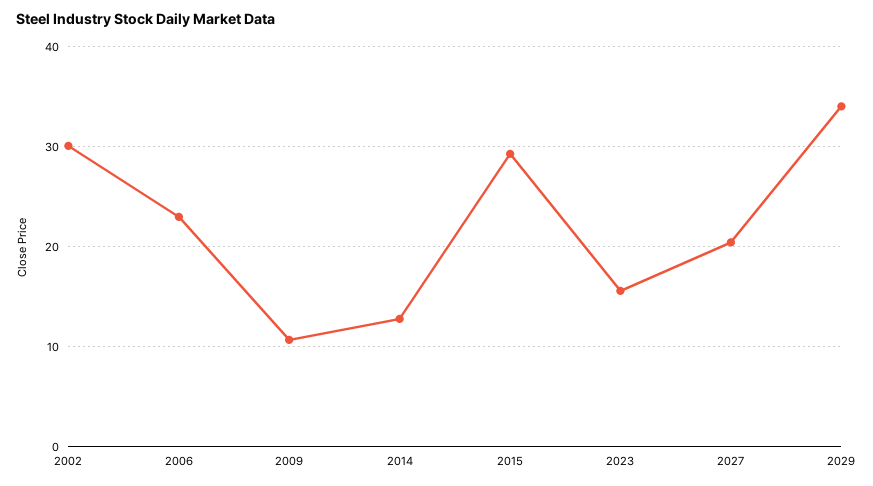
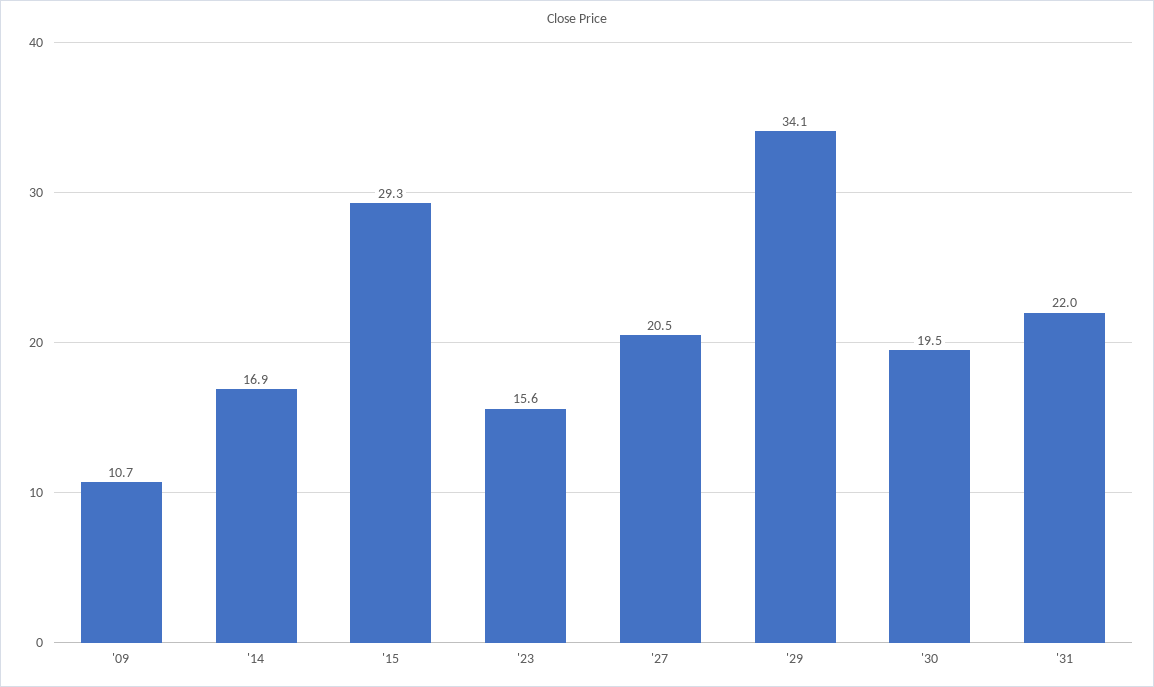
2002: 30 -> none
2006: 23 -> none
2014: 13 -> 16.9
'30: none -> 19.5
'31: none -> 22

